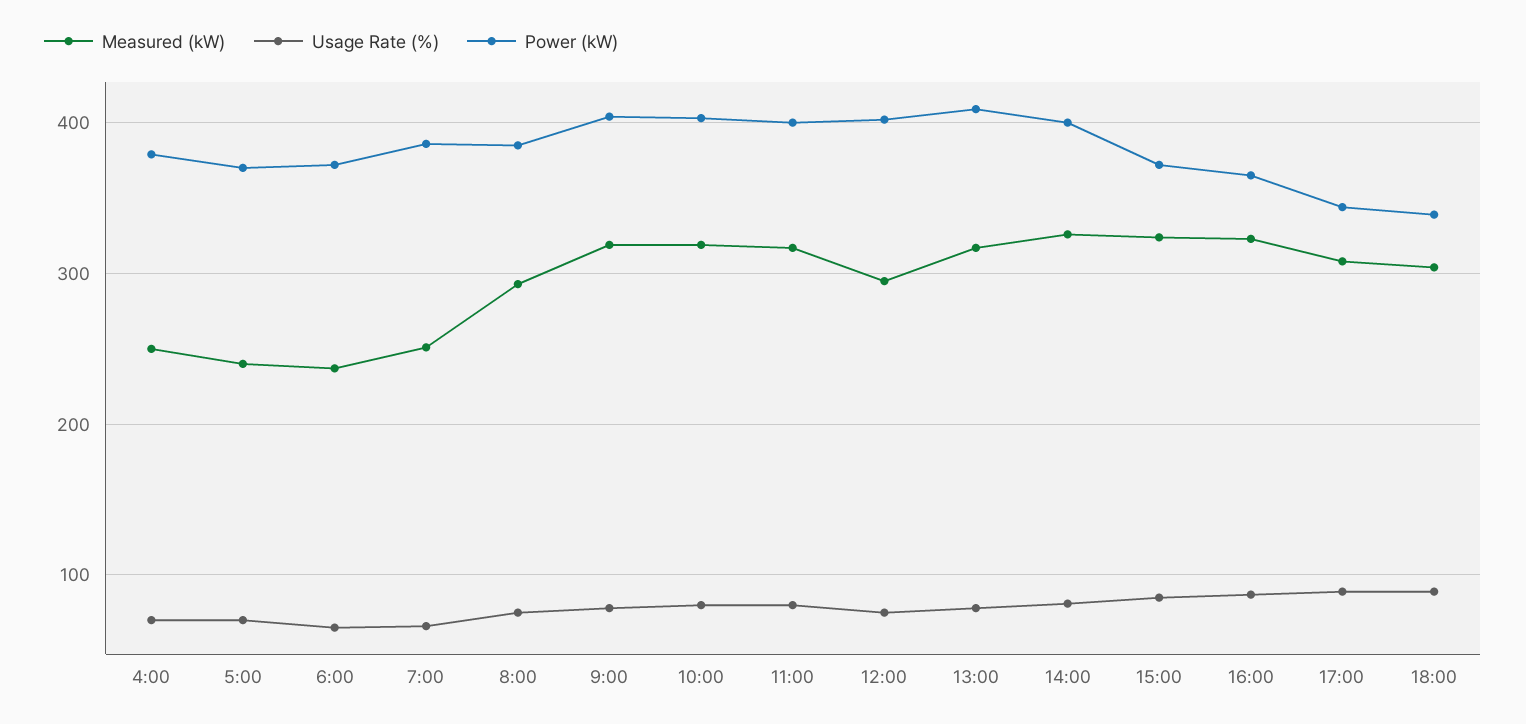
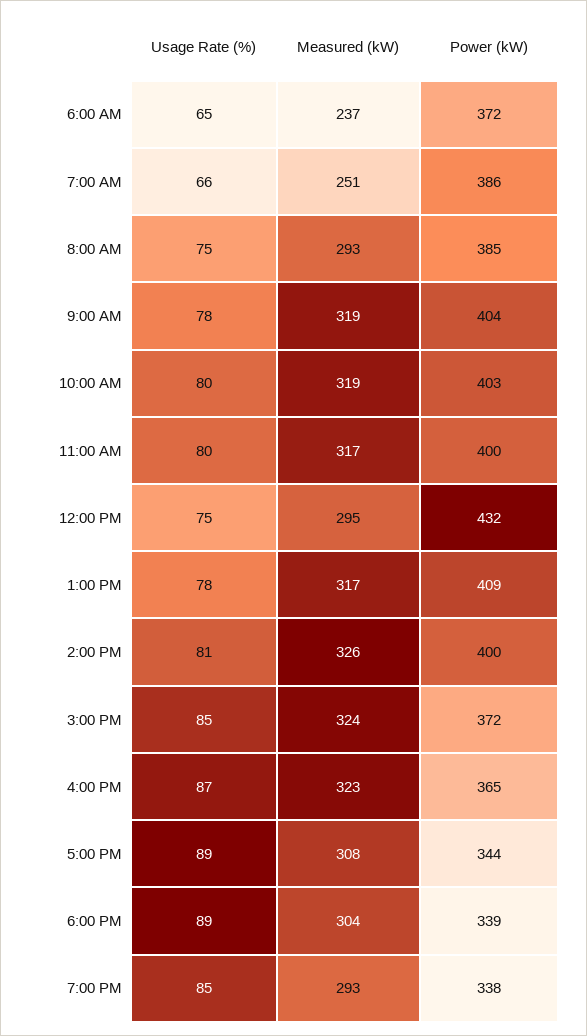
Measured (kW), 4:00: 250 -> none
Usage Rate (%), 4:00: 70 -> none
Power (kW), 4:00: 380 -> none
Measured (kW), 5:00: 240 -> none
Usage Rate (%), 5:00: 70 -> none
Power (kW), 5:00: 370 -> none
Power (kW), 12:00: 400 -> 432
Usage Rate (%), 7:00 PM: none -> 85
Measured (kW), 7:00 PM: none -> 293
Power (kW), 7:00 PM: none -> 338

